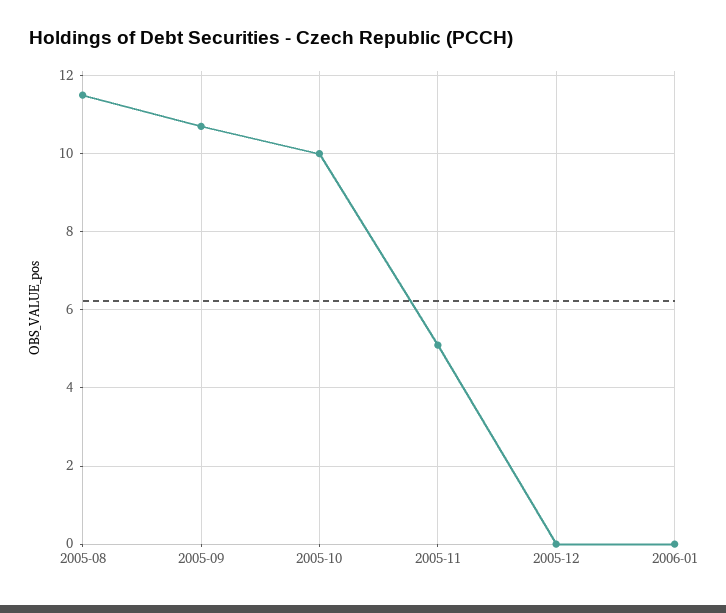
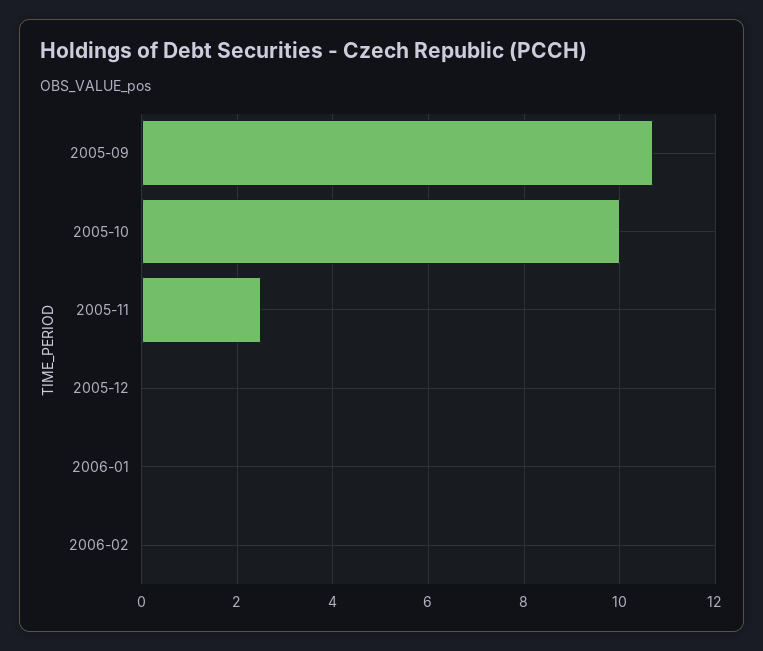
2005-08: 11.5 -> none
2005-11: 5 -> 2.5
2006-02: none -> 0

